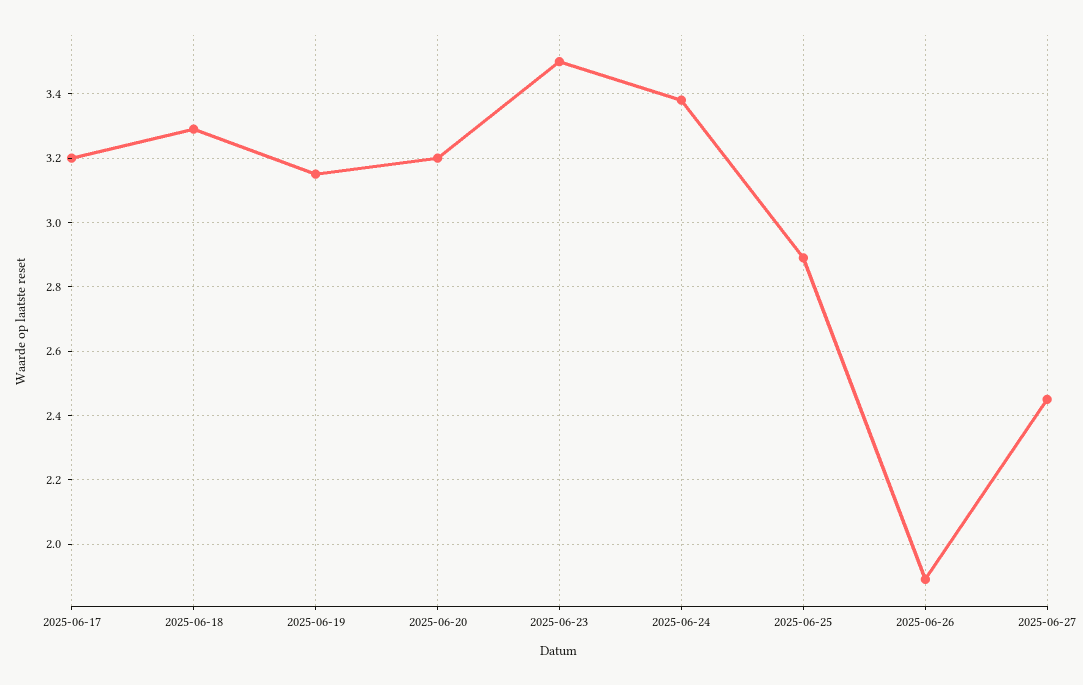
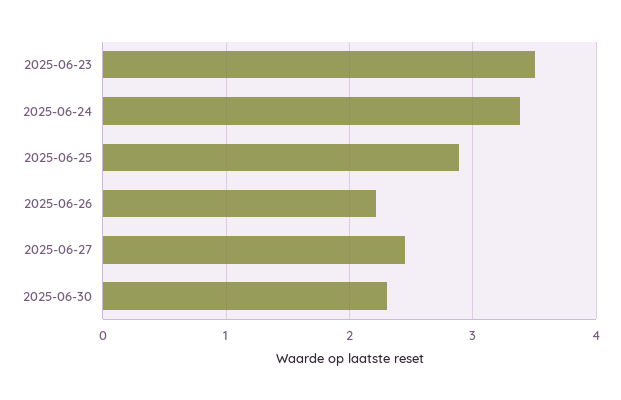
2025-06-17: 3.2 -> none
2025-06-18: 3.3 -> none
2025-06-19: 3.15 -> none
2025-06-20: 3.2 -> none
2025-06-26: 1.9 -> 2.2
2025-06-30: none -> 2.3

